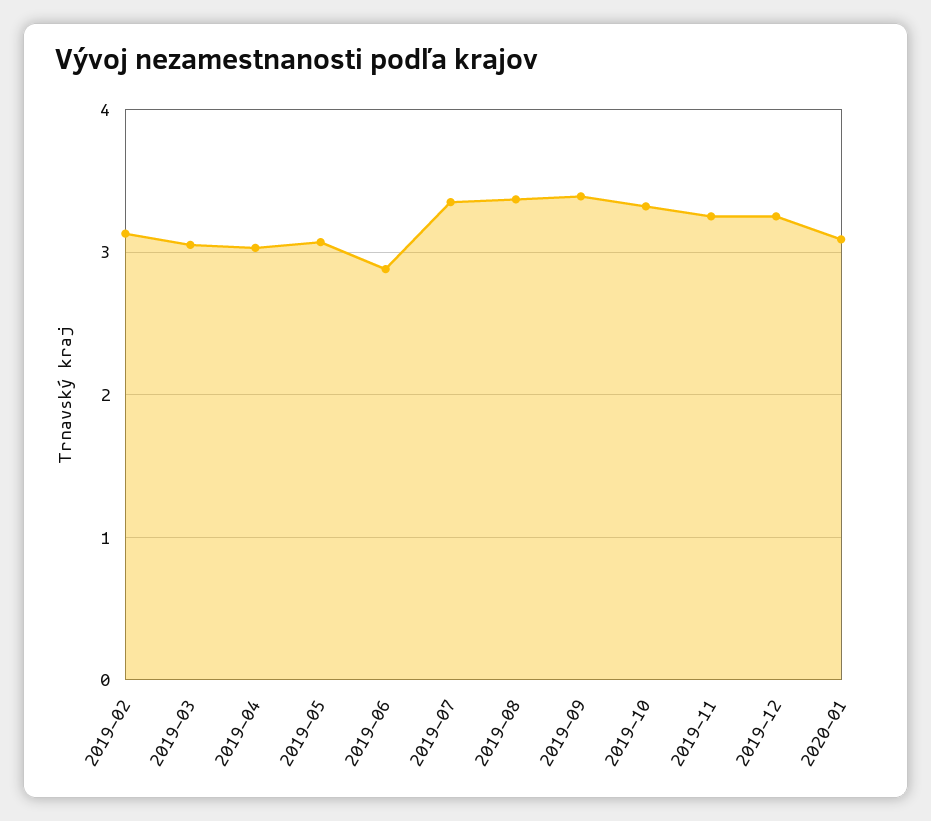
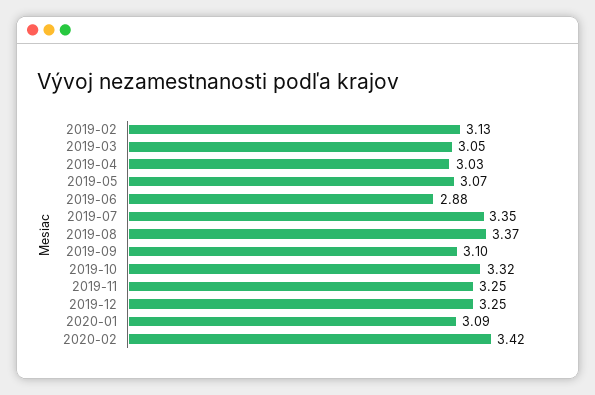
2019-09: 3.4 -> 3.1
2020-02: none -> 3.42

